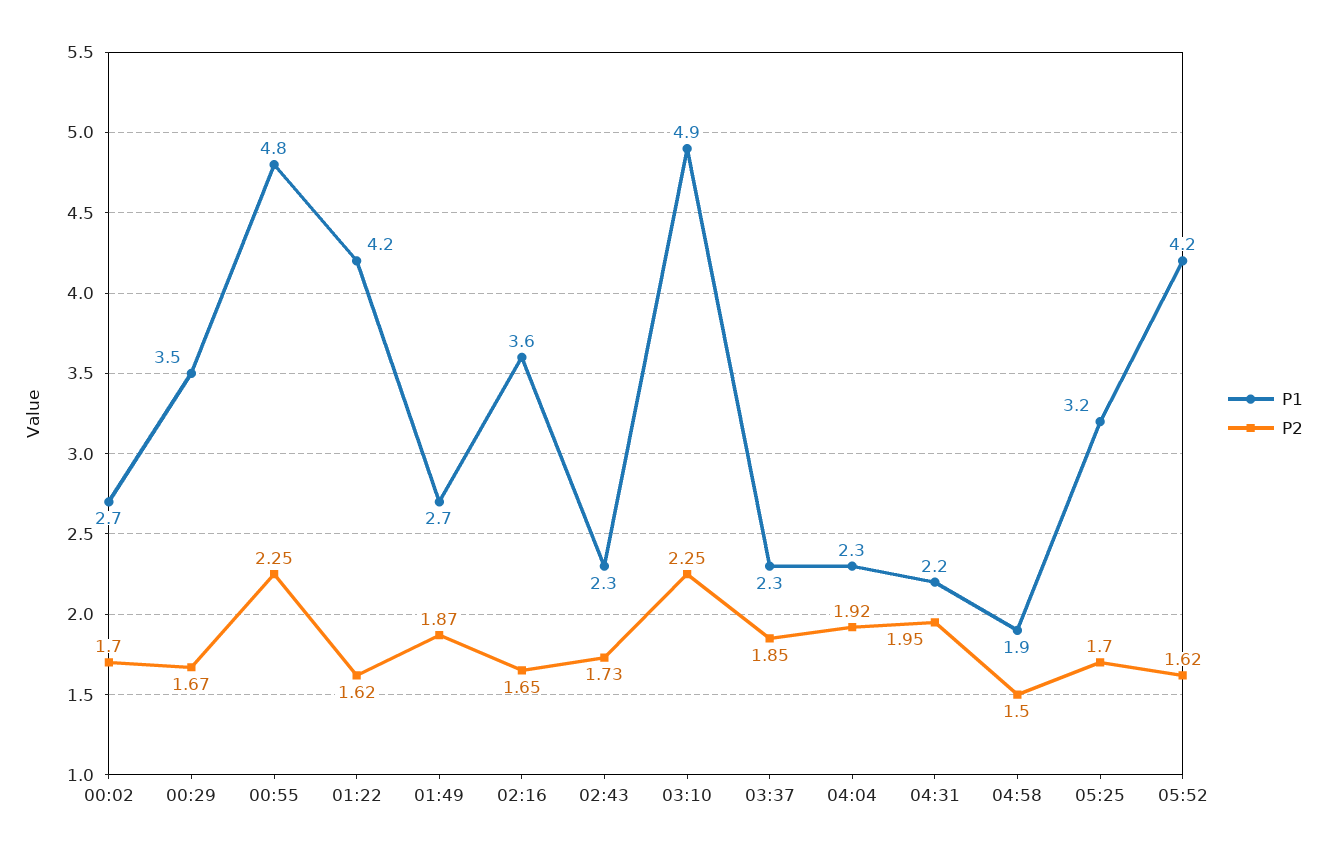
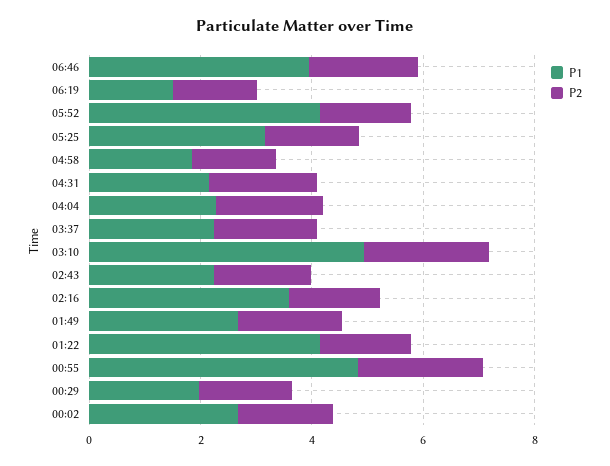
P1, 00:29: 3.5 -> 2
P1, 06:46: none -> 4
P2, 06:46: none -> 2
P1, 06:19: none -> 1.5
P2, 06:19: none -> 1.5

